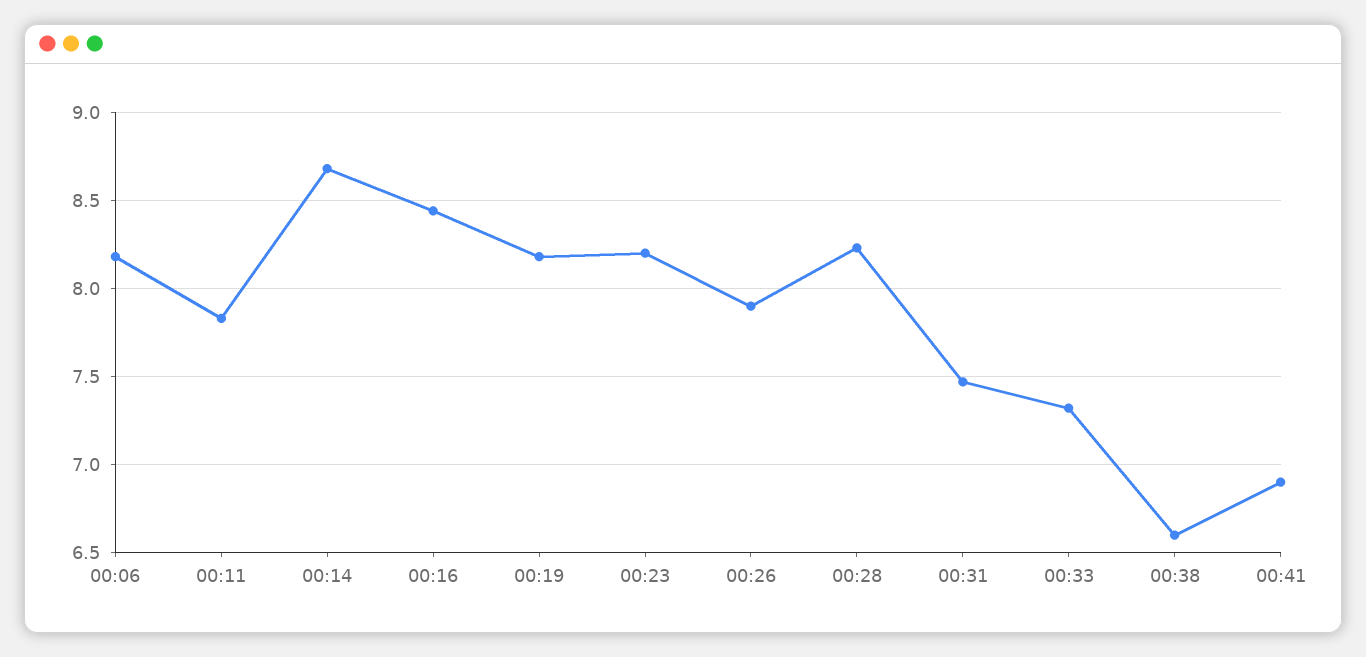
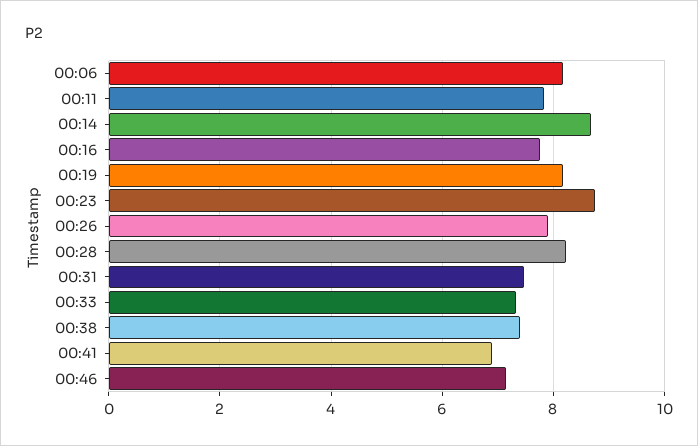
00:16: 8.45 -> 7.8
00:23: 8.2 -> 8.8
00:38: 6.6 -> 7.4
00:46: none -> 7.2

